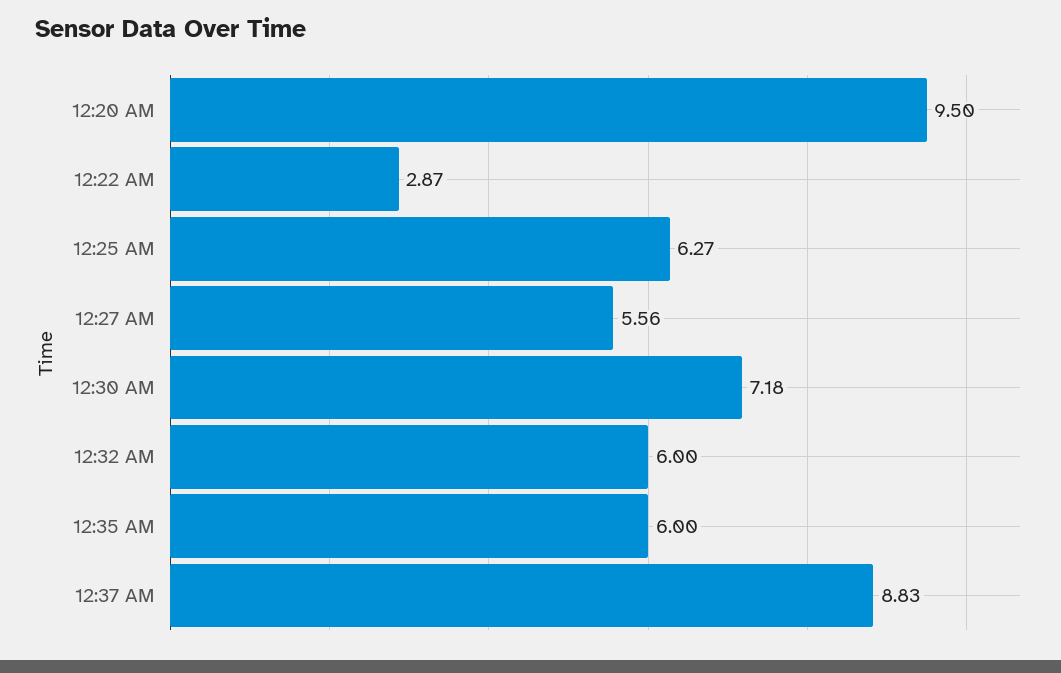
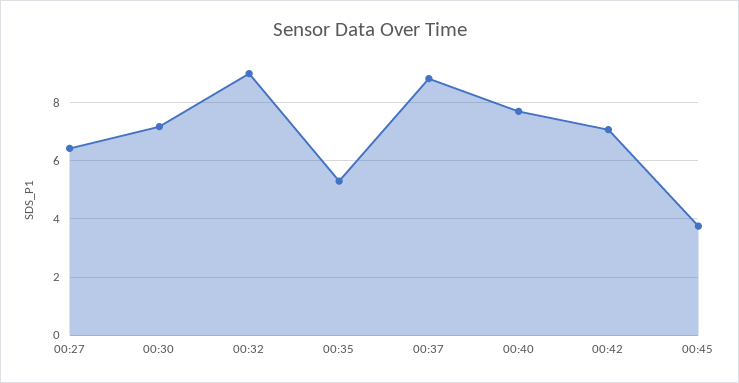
12:20 AM: 9.5 -> none
12:22 AM: 2.87 -> none
12:25 AM: 6.27 -> none
12:27 AM: 5.56 -> 6.5
12:32 AM: 6 -> 9
12:35 AM: 6 -> 5.25
00:40: none -> 7.75
00:42: none -> 7
00:45: none -> 3.75

